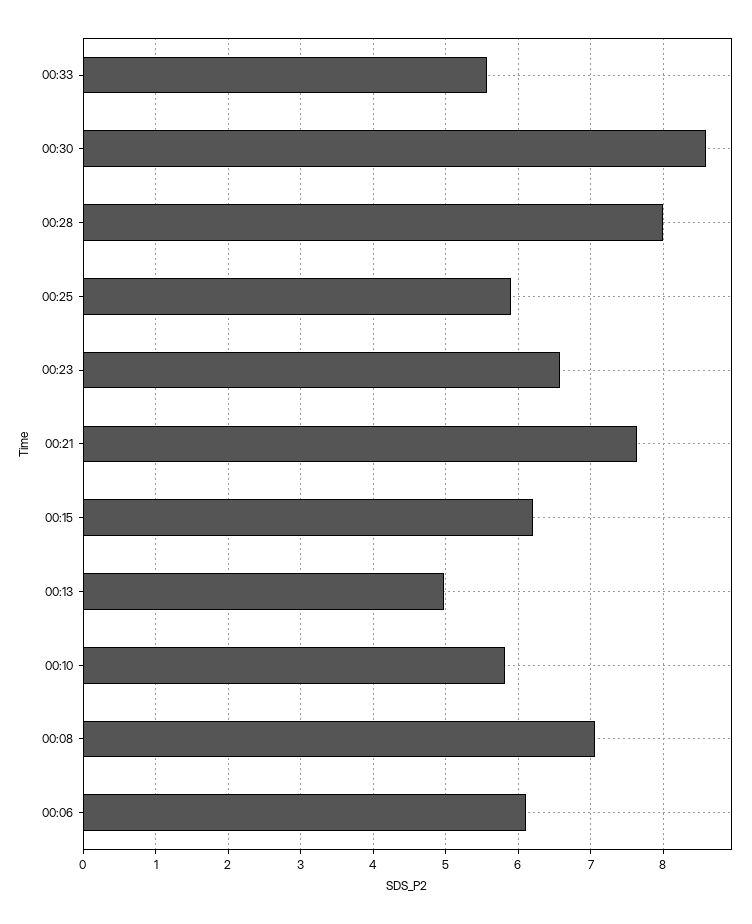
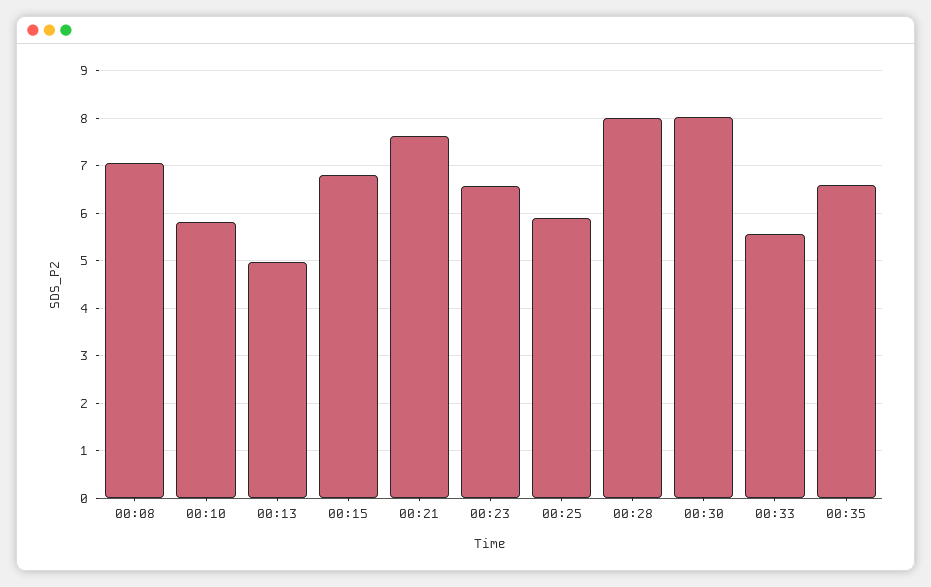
00:30: 8.6 -> 8
00:15: 6.2 -> 6.8
00:06: 6.1 -> none
00:35: none -> 6.6

